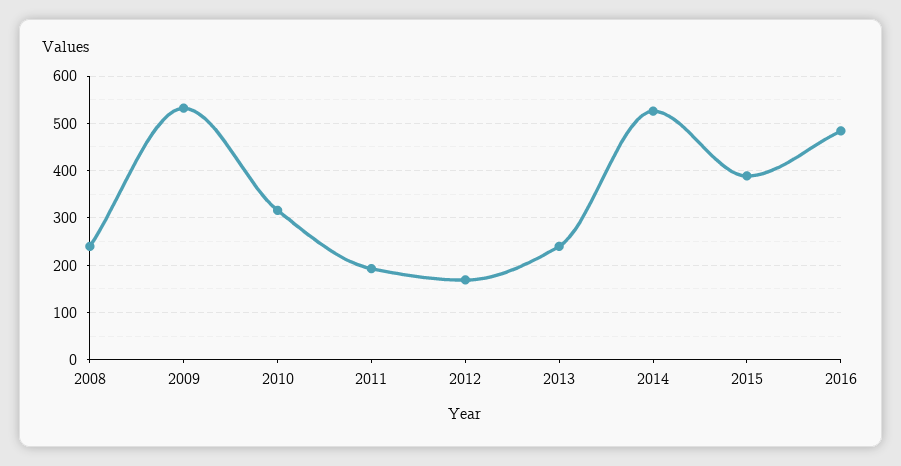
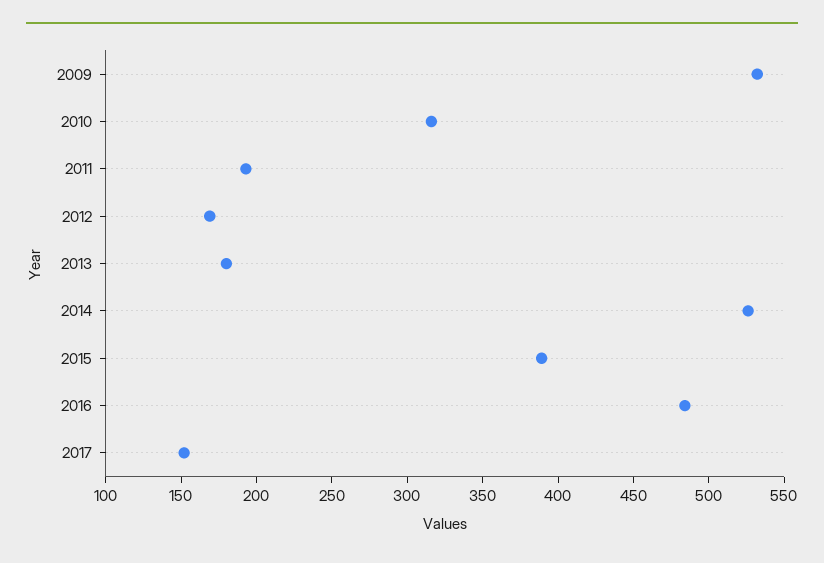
2008: 240 -> none
2013: 240 -> 180
2017: none -> 150

